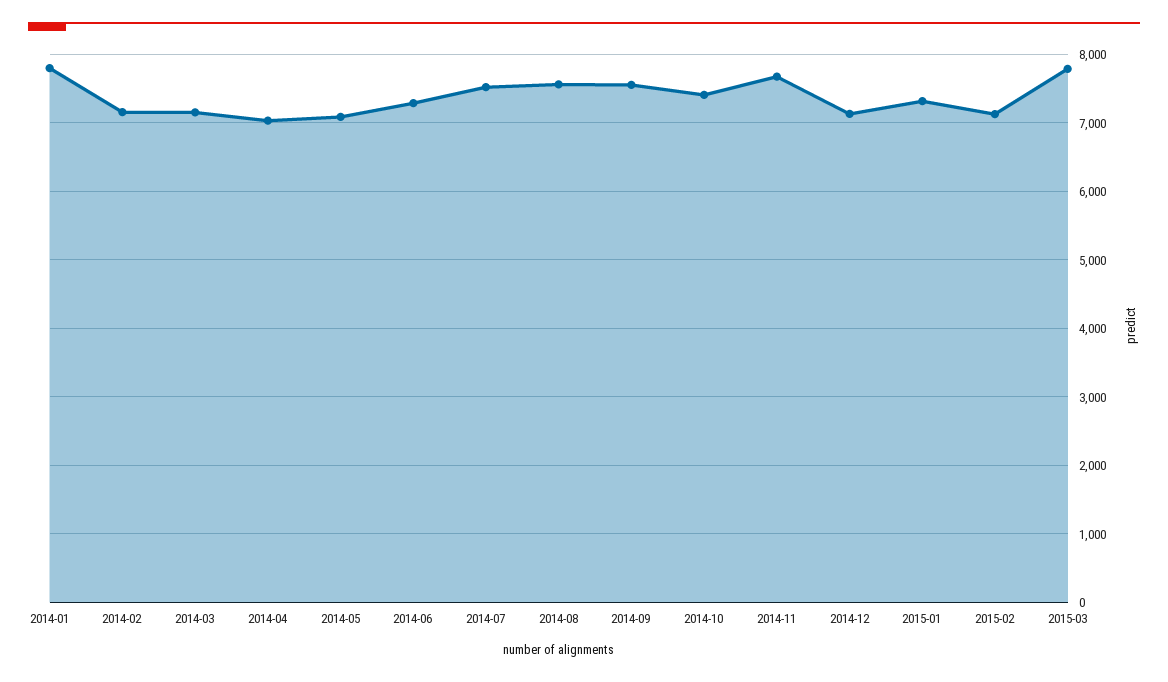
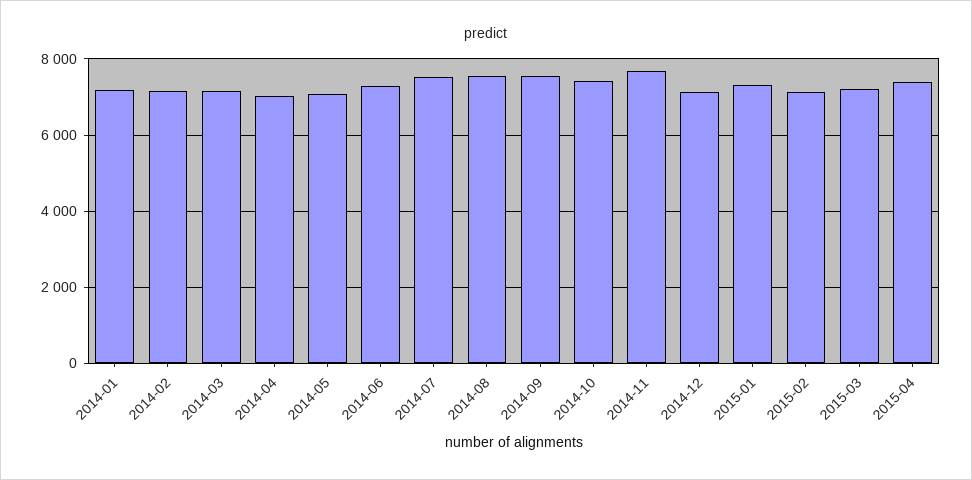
2014-01: 7800 -> 7200
2015-03: 7800 -> 7200
2015-04: none -> 7400

